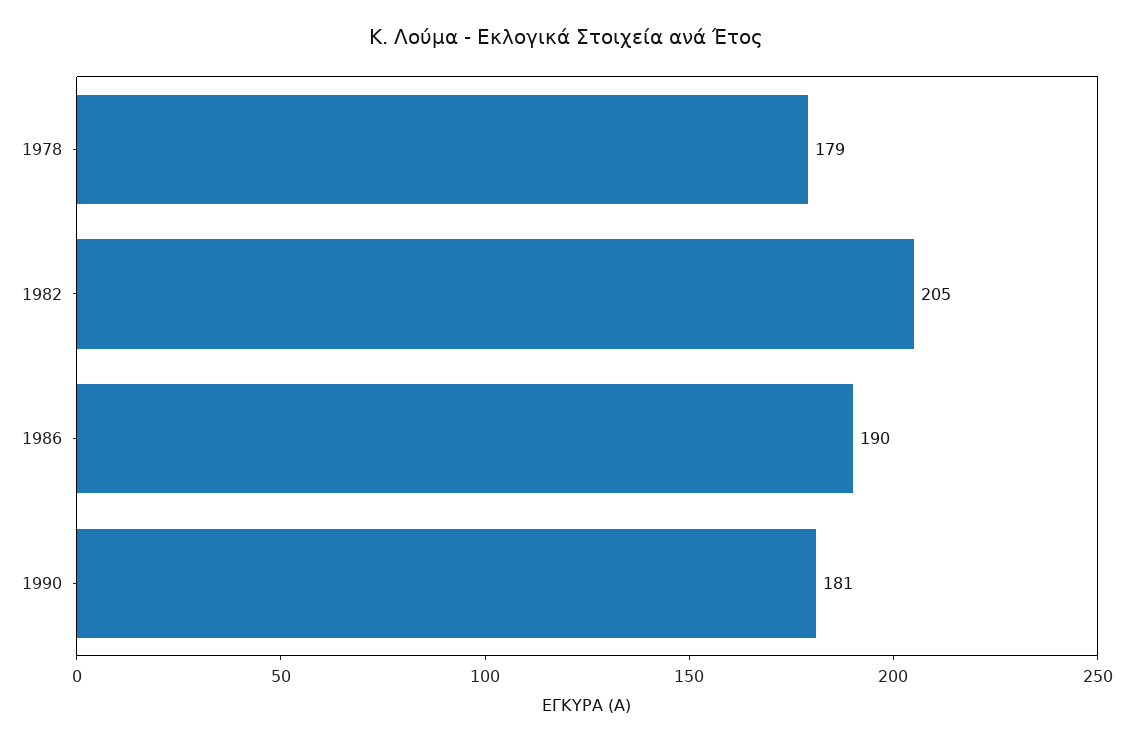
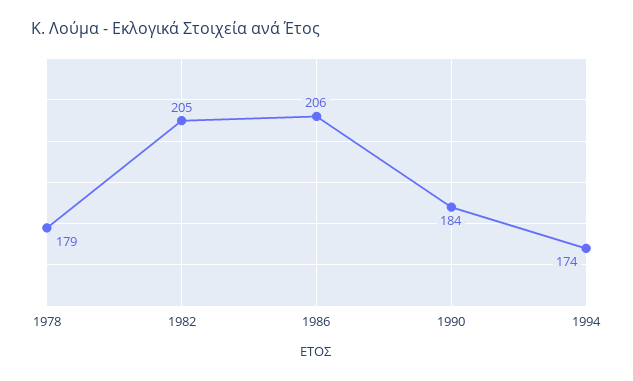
1986: 190 -> 206
1990: 181 -> 184
1994: none -> 174

